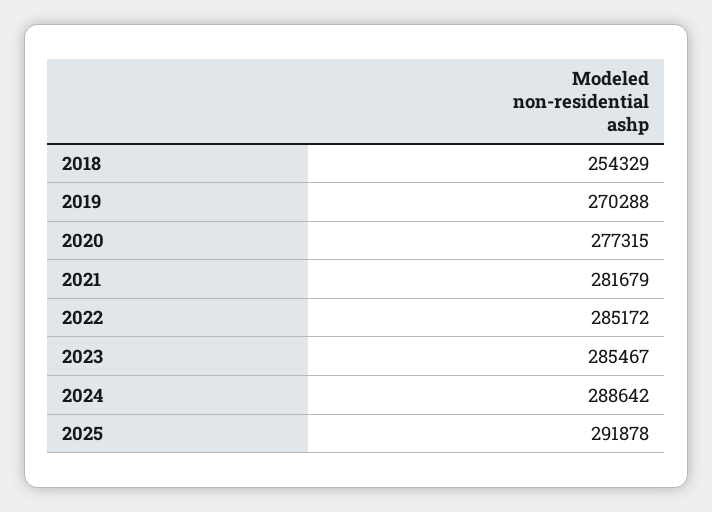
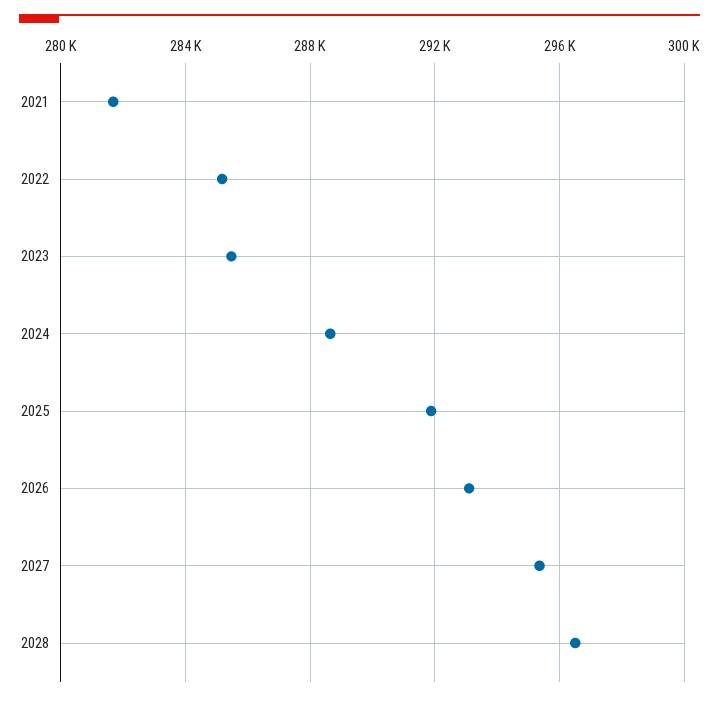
2018: 254329 -> none
2019: 270288 -> none
2020: 277315 -> none
2026: none -> 293000
2027: none -> 295500
2028: none -> 296500

